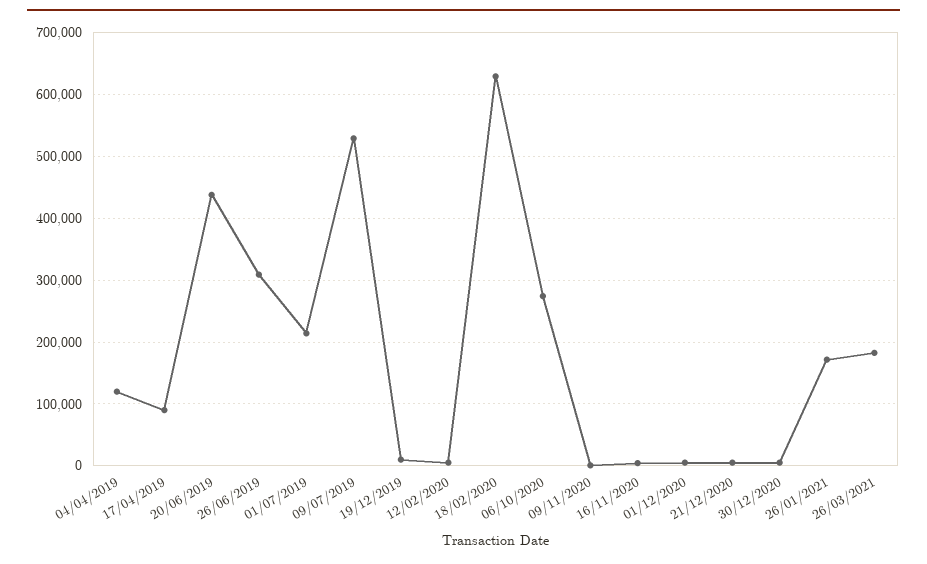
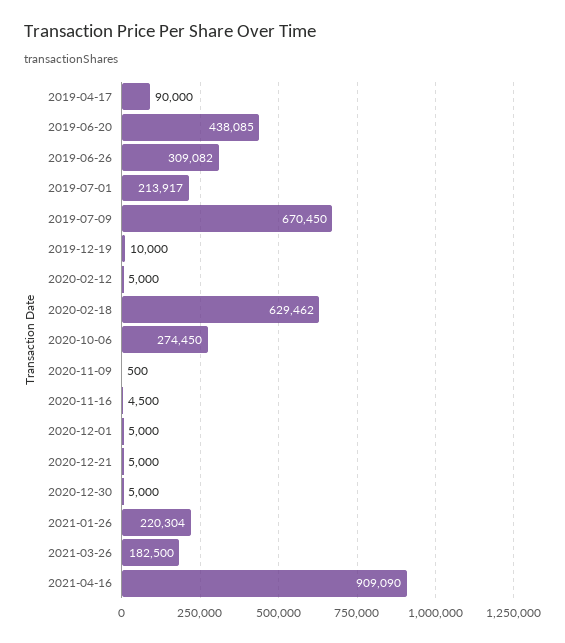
04/04/2019: 120000 -> none
09/07/2019: 530000 -> 670450
26/01/2021: 170000 -> 220304
2021-04-16: none -> 909090

